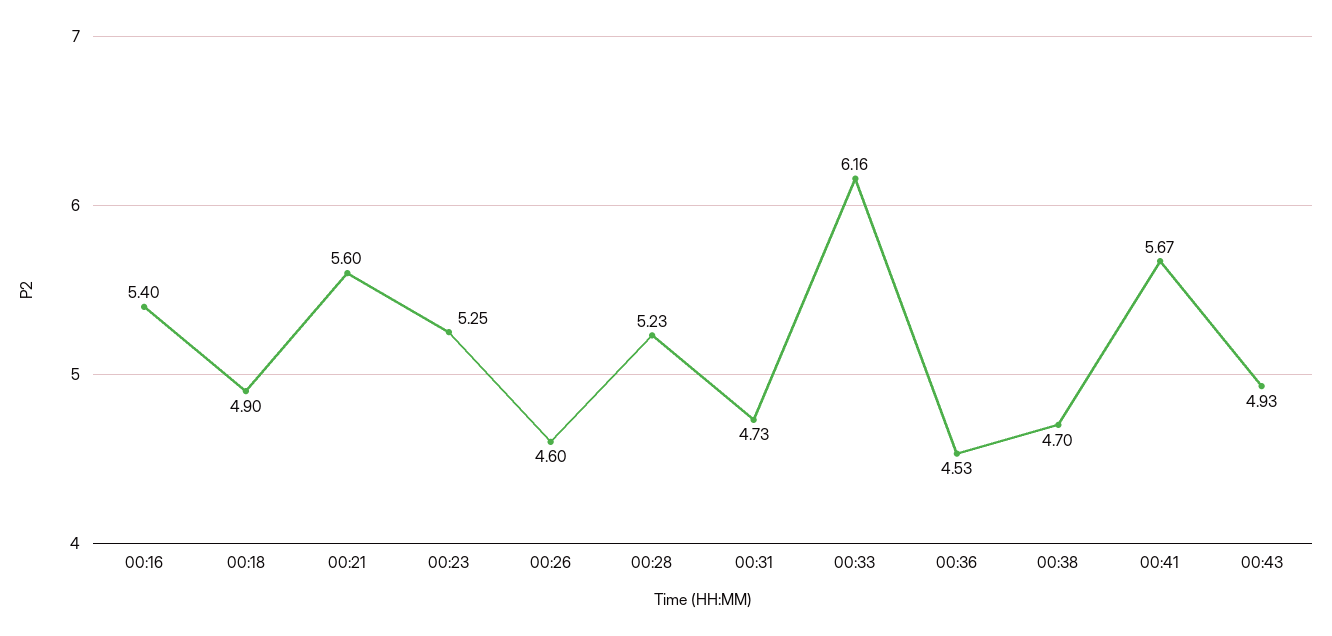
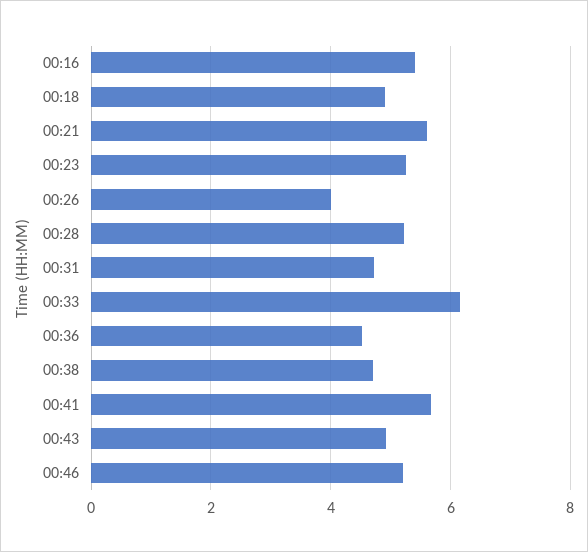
00:26: 4.6 -> 4
00:46: none -> 5.2

